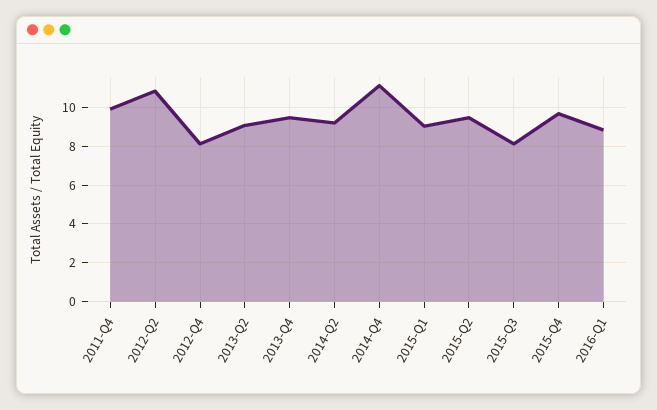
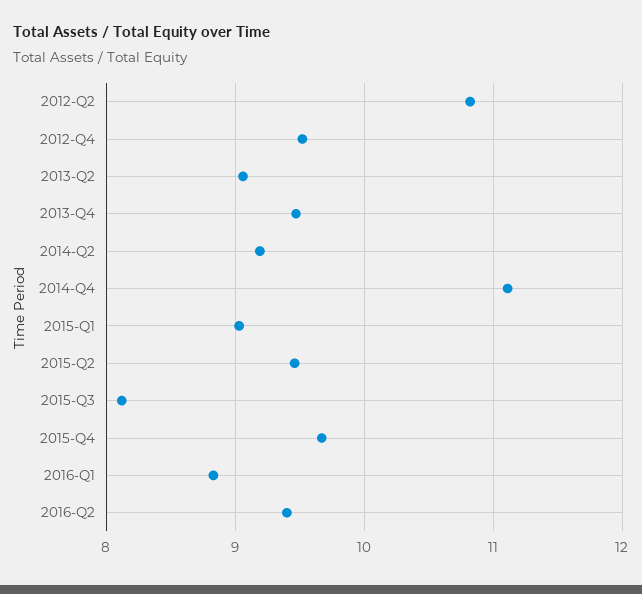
2011-Q4: 10 -> none
2012-Q4: 8 -> 9.5
2016-Q2: none -> 9.4

